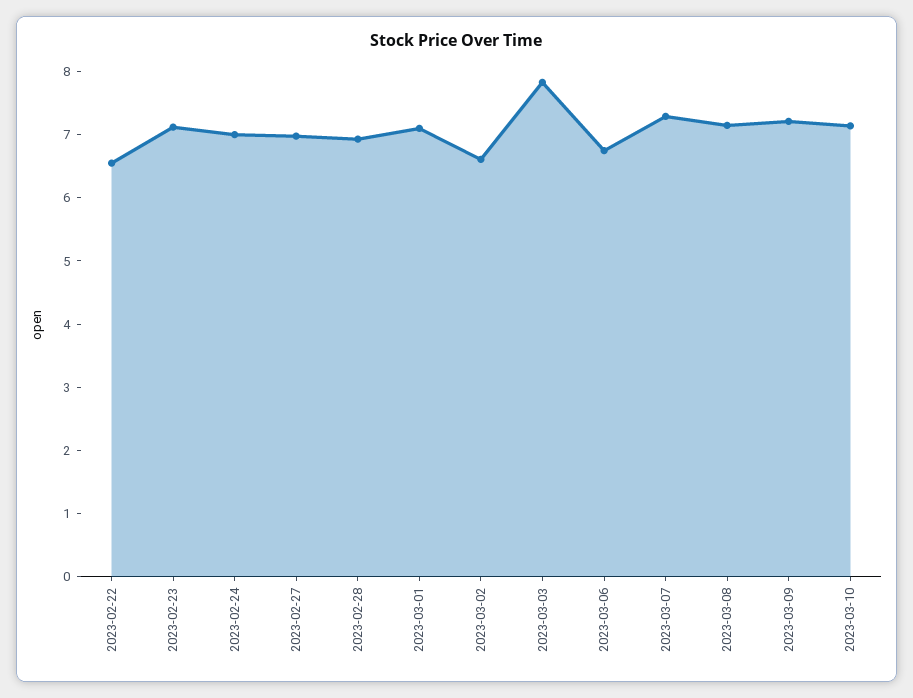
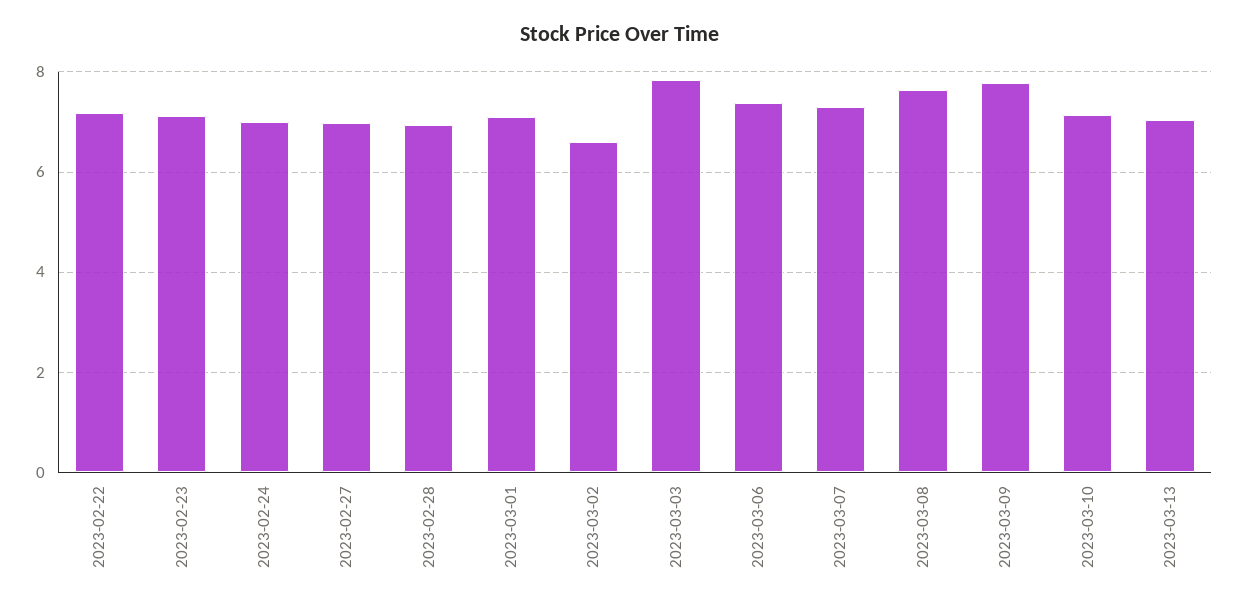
2023-02-22: 6.6 -> 7.2
2023-03-06: 6.8 -> 7.4
2023-03-08: 7.2 -> 7.6
2023-03-09: 7.2 -> 7.8
2023-03-13: none -> 7

